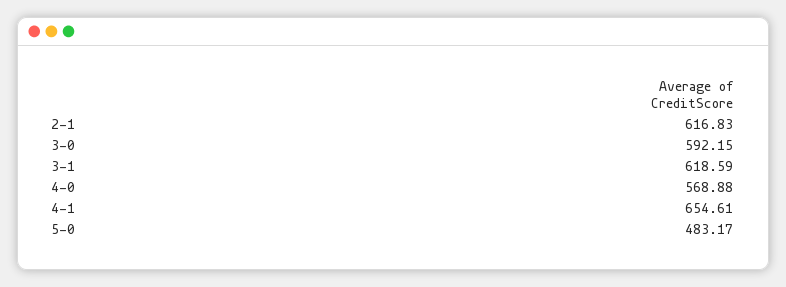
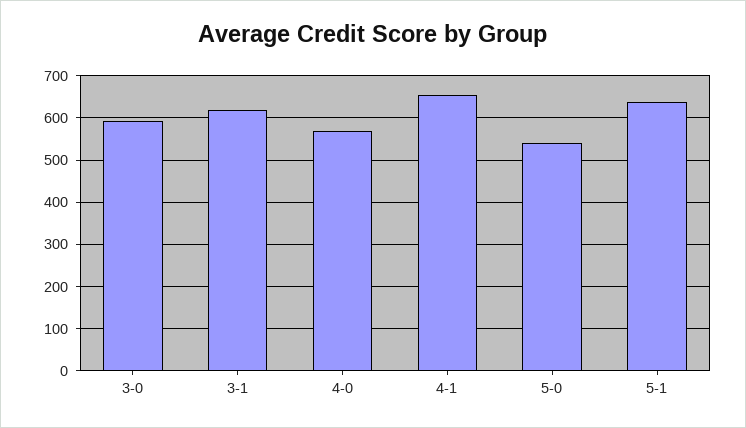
2-1: 616.83 -> none
5-0: 483.17 -> 540
5-1: none -> 640

